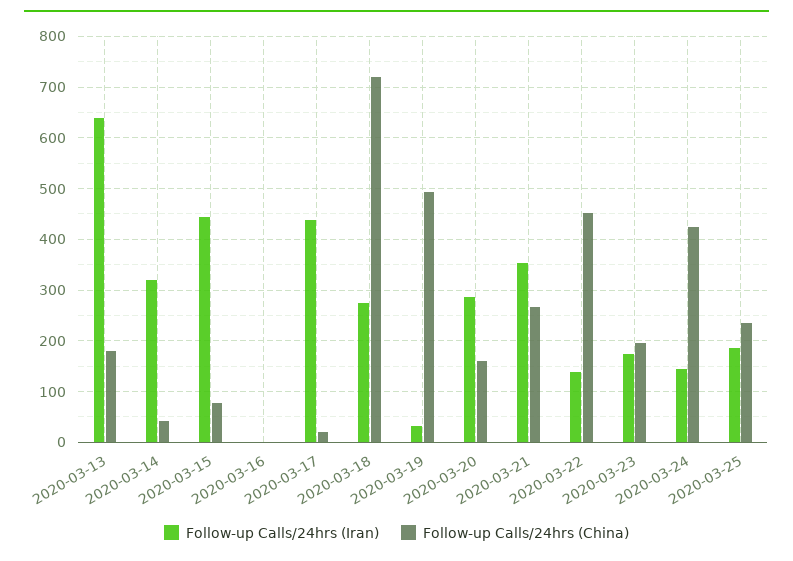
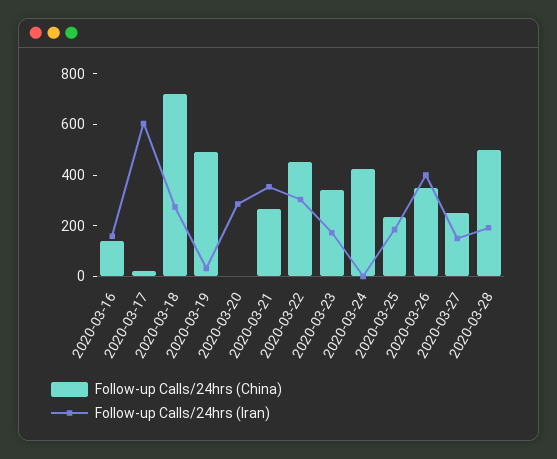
Follow-up Calls/24hrs (Iran), 2020-03-13: 640 -> none
Follow-up Calls/24hrs (China), 2020-03-13: 180 -> none
Follow-up Calls/24hrs (Iran), 2020-03-14: 320 -> none
Follow-up Calls/24hrs (China), 2020-03-14: 40 -> none
Follow-up Calls/24hrs (Iran), 2020-03-15: 440 -> none
Follow-up Calls/24hrs (China), 2020-03-15: 80 -> none
Follow-up Calls/24hrs (Iran), 2020-03-16: 0 -> 150
Follow-up Calls/24hrs (China), 2020-03-16: 0 -> 150
Follow-up Calls/24hrs (Iran), 2020-03-17: 440 -> 600
Follow-up Calls/24hrs (China), 2020-03-20: 160 -> 0
Follow-up Calls/24hrs (Iran), 2020-03-22: 140 -> 300
Follow-up Calls/24hrs (China), 2020-03-23: 200 -> 350
Follow-up Calls/24hrs (Iran), 2020-03-24: 140 -> 0
Follow-up Calls/24hrs (China), 2020-03-26: none -> 350
Follow-up Calls/24hrs (Iran), 2020-03-26: none -> 400
Follow-up Calls/24hrs (China), 2020-03-27: none -> 250
Follow-up Calls/24hrs (Iran), 2020-03-27: none -> 150
Follow-up Calls/24hrs (China), 2020-03-28: none -> 500
Follow-up Calls/24hrs (Iran), 2020-03-28: none -> 200

